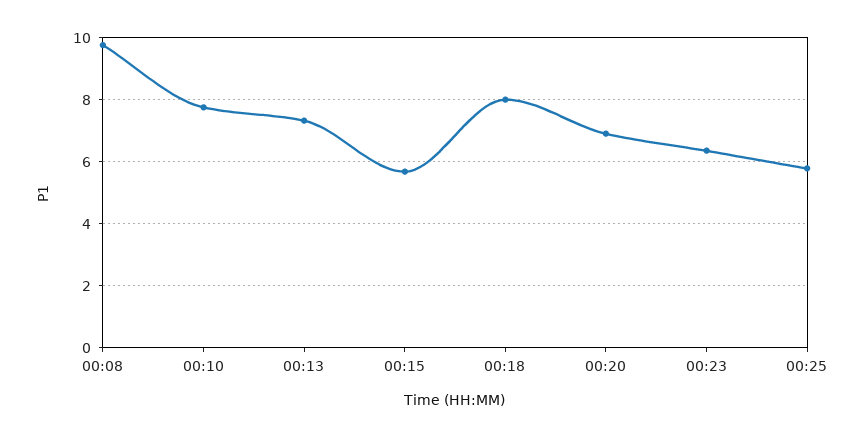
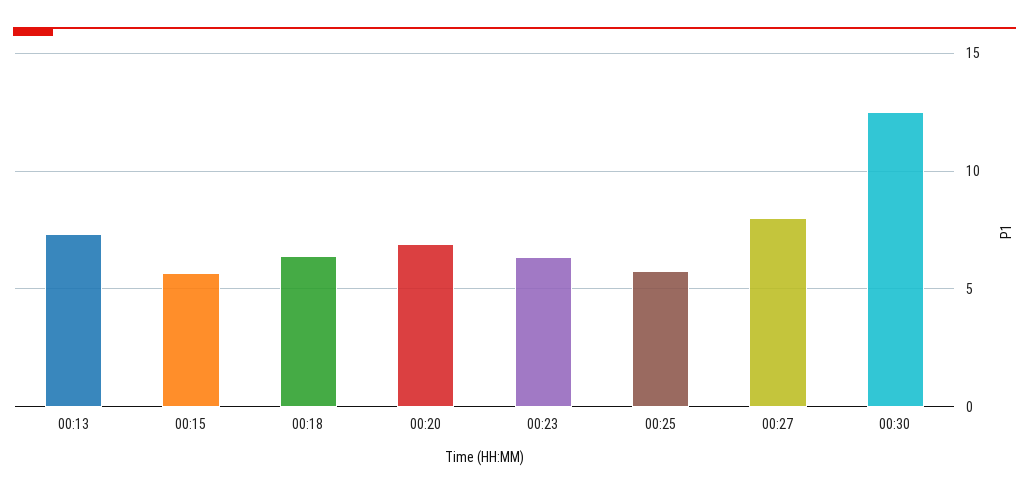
00:08: 9.8 -> none
00:10: 7.8 -> none
00:18: 8 -> 6.5
00:27: none -> 8
00:30: none -> 12.5

